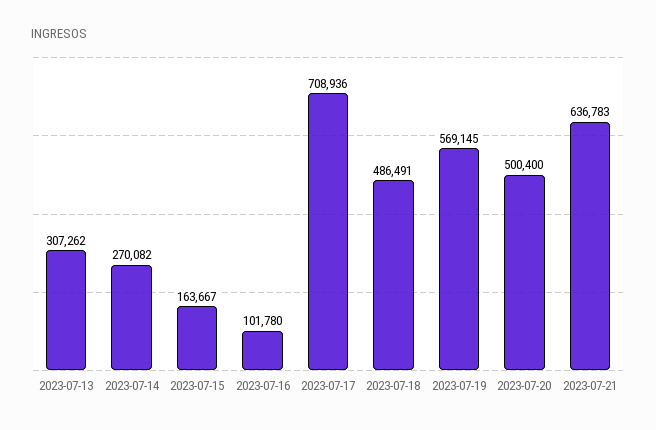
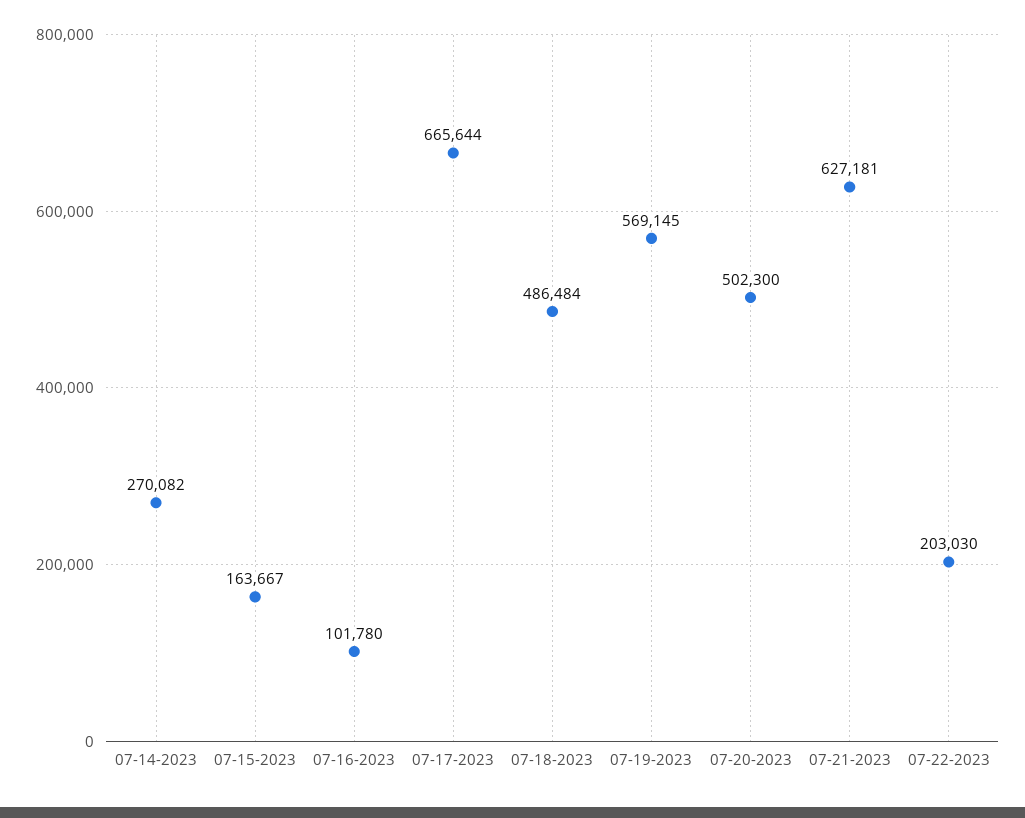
2023-07-13: 307262 -> none
2023-07-17: 708936 -> 665644
2023-07-18: 486491 -> 486484
2023-07-20: 500400 -> 502300
2023-07-21: 636783 -> 627181
07-22-2023: none -> 203030

